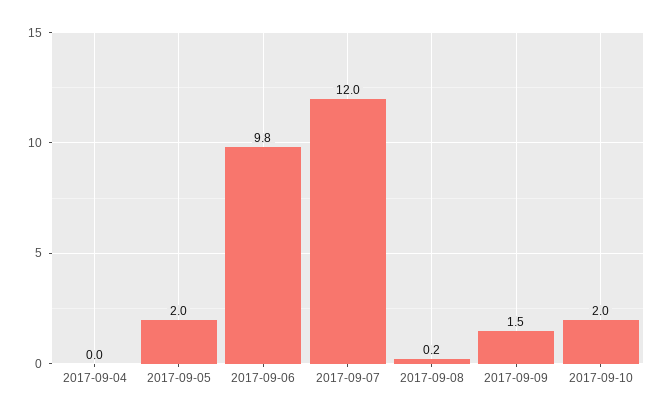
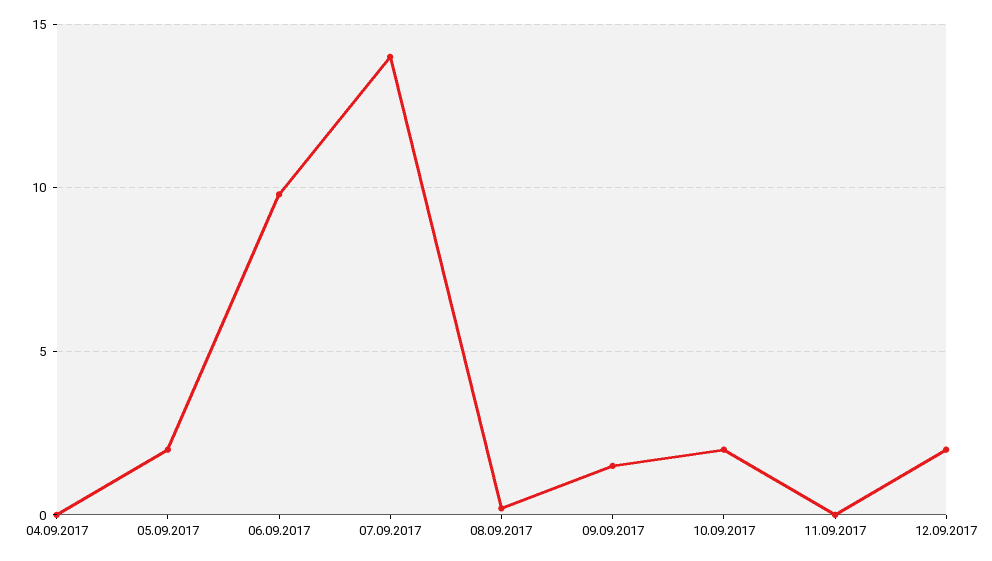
2017-09-07: 12 -> 14
11.09.2017: none -> 0
12.09.2017: none -> 2

